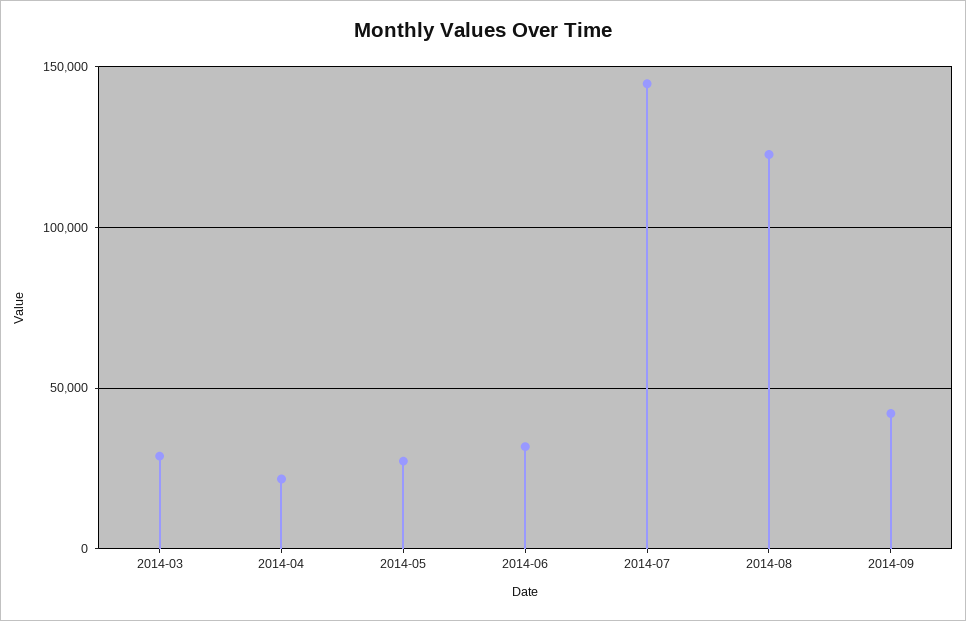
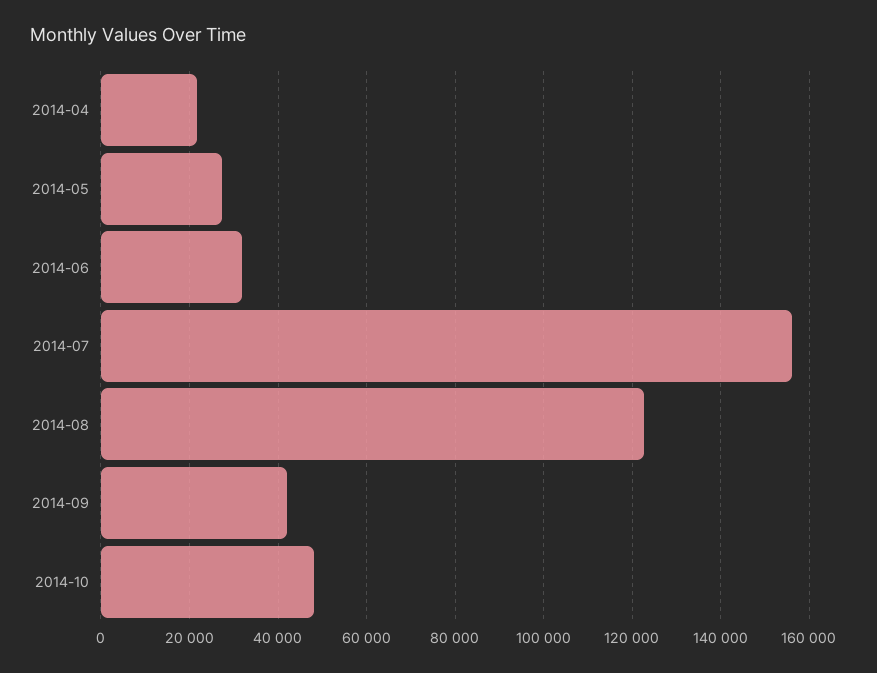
2014-03: 30000 -> none
2014-07: 145000 -> 156000
2014-10: none -> 48000

